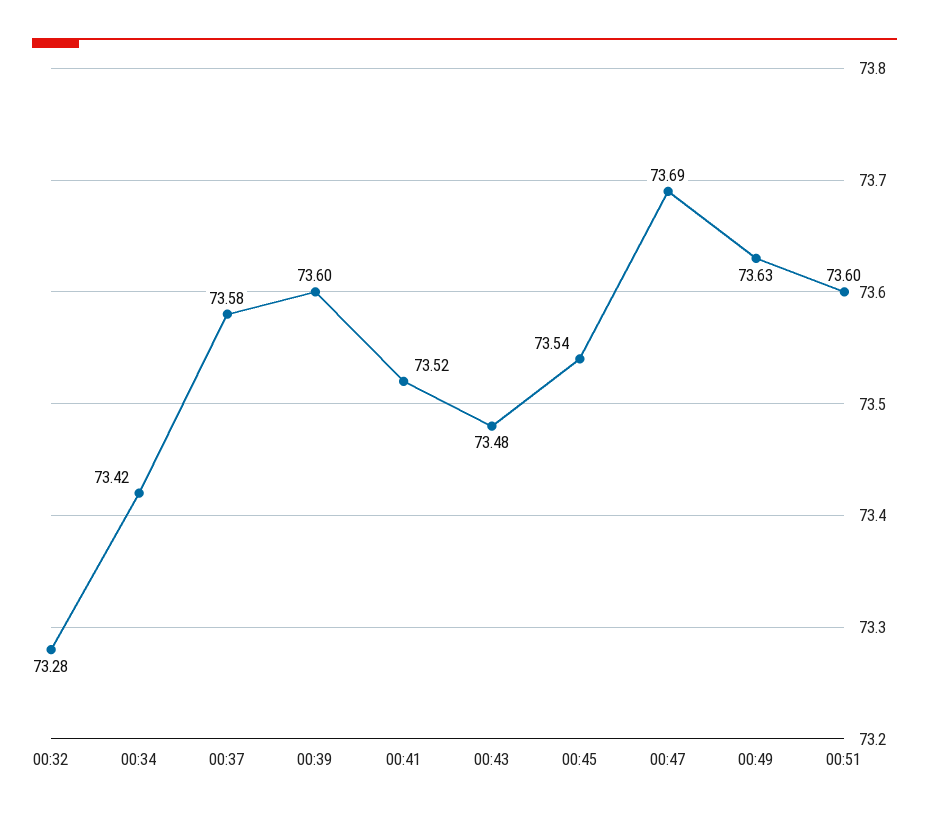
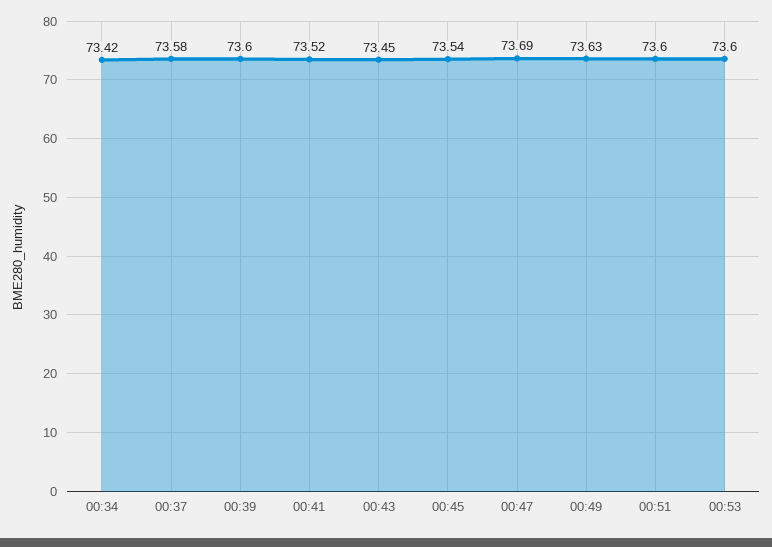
00:32: 73.28 -> none
00:43: 73.48 -> 73.45
00:53: none -> 73.6

